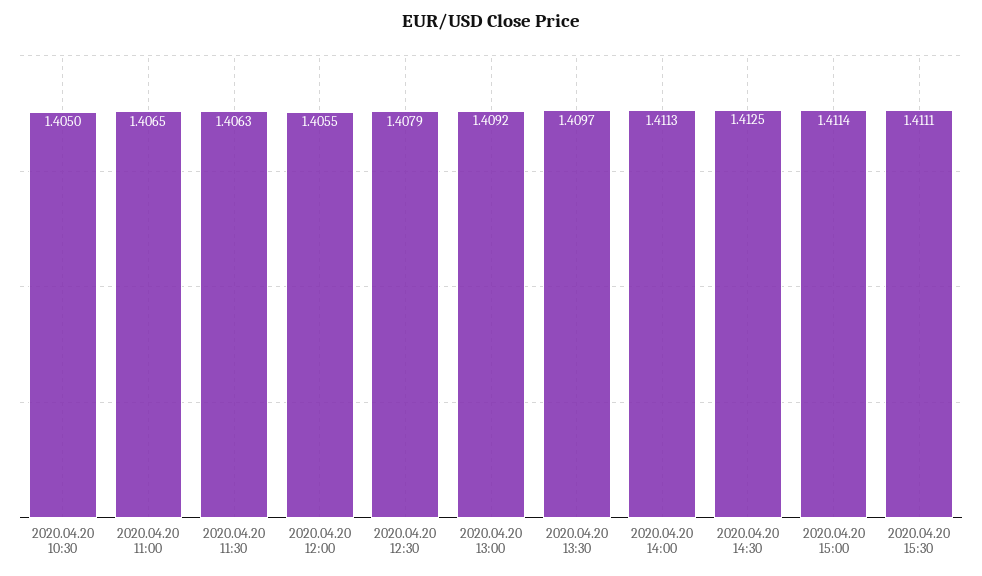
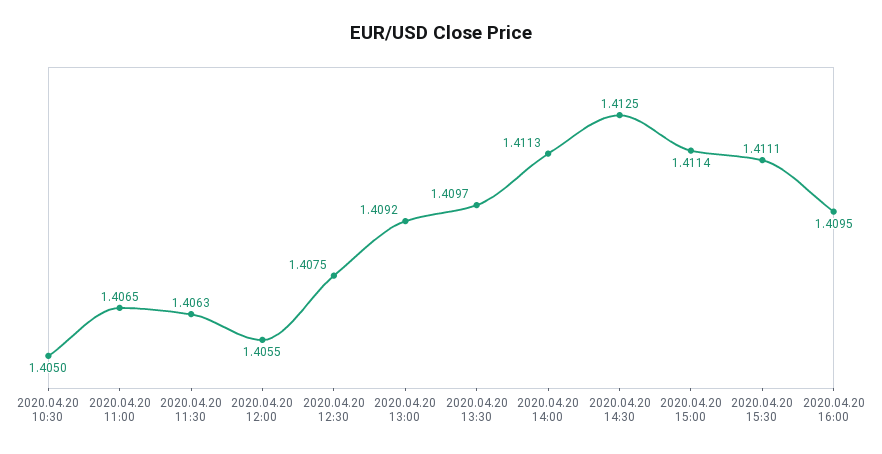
2020.04.20 12:30: 1.4079 -> 1.4075
2020.04.20 16:00: none -> 1.4095

